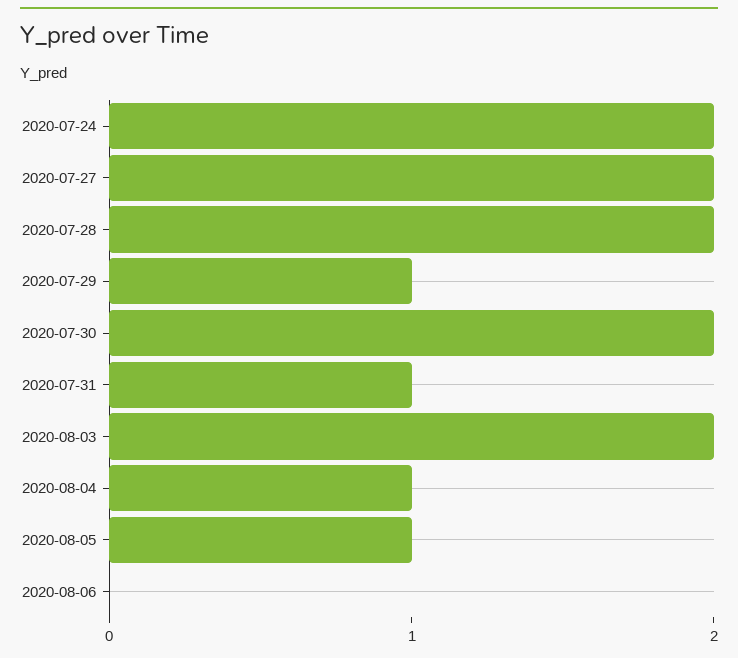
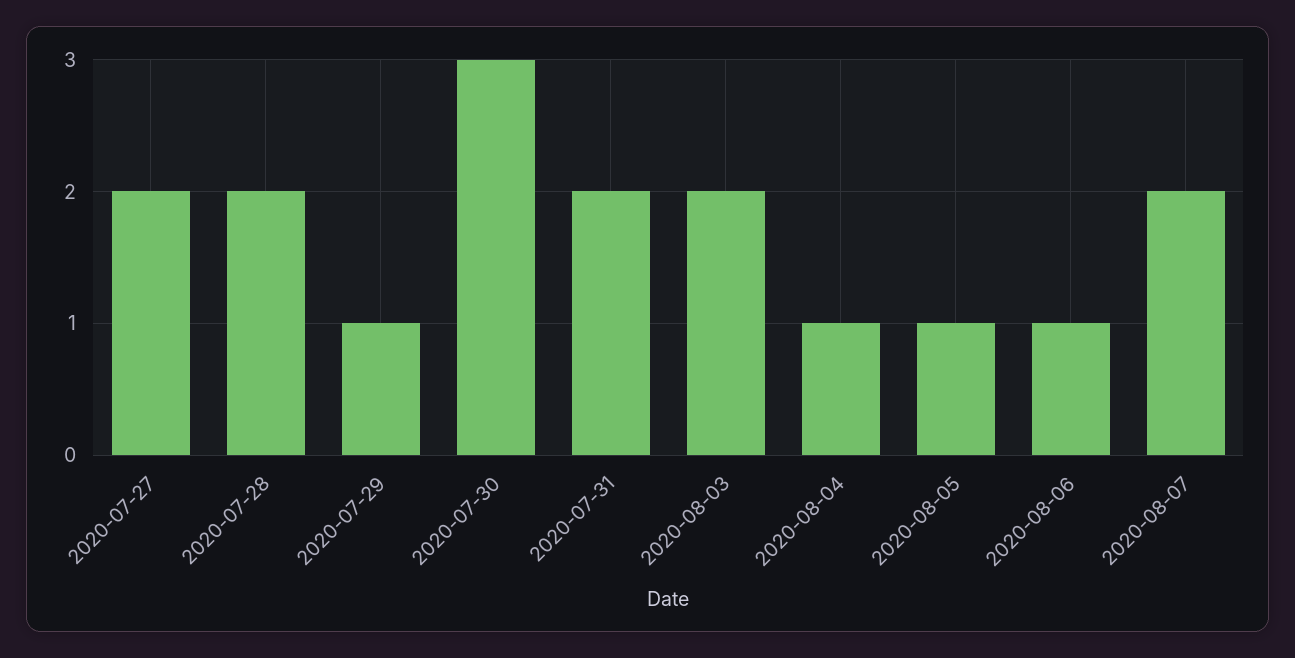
2020-07-24: 2 -> none
2020-07-30: 2 -> 3
2020-07-31: 1 -> 2
2020-08-06: 0 -> 1
2020-08-07: none -> 2

